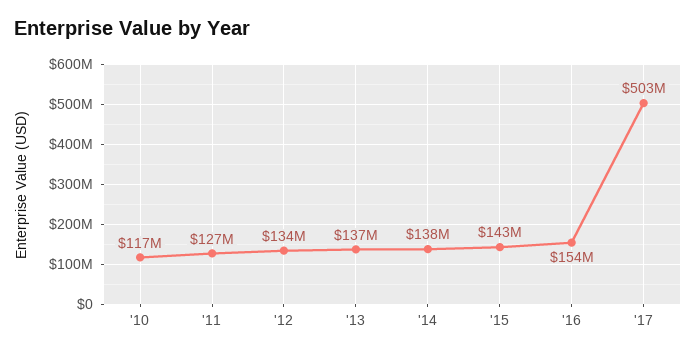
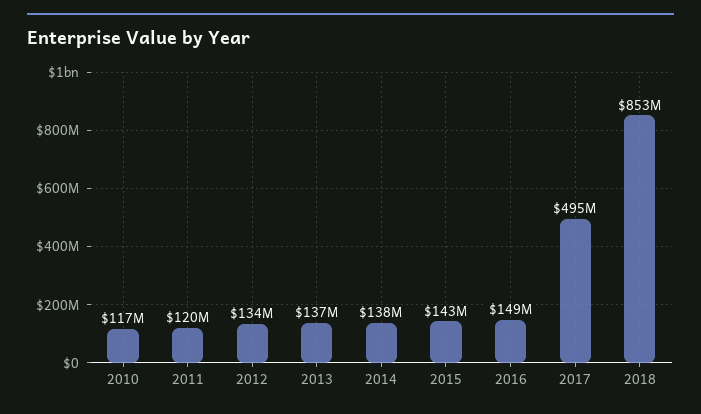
'11: 127000000 -> 120000000
'16: 154000000 -> 149000000
'17: 503000000 -> 495000000
2018: none -> 853000000

